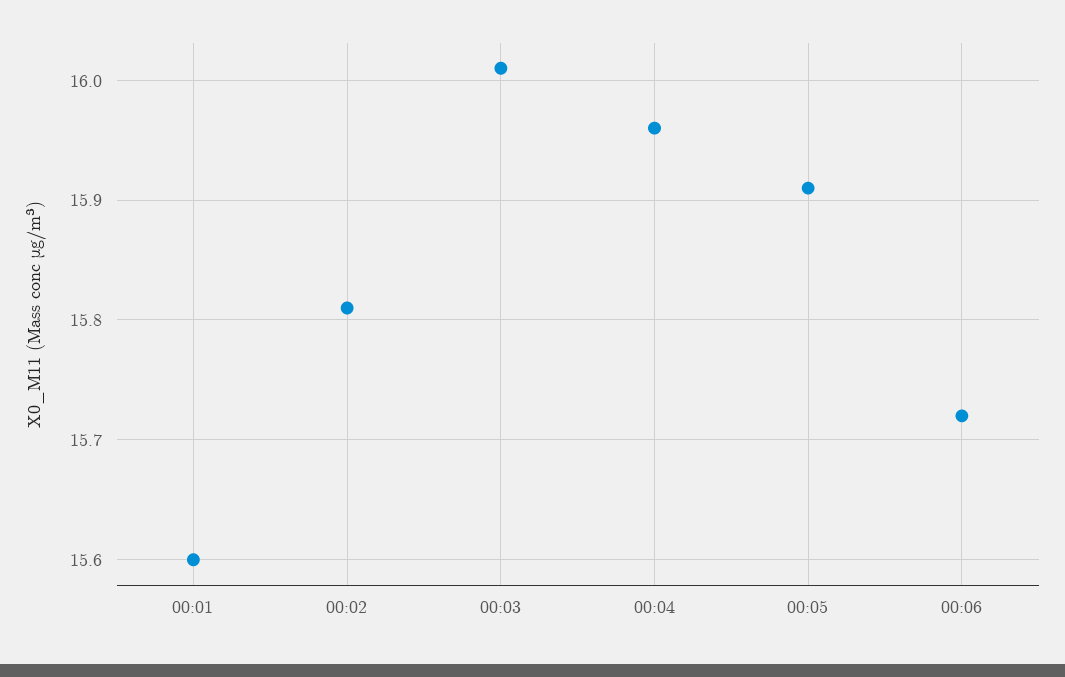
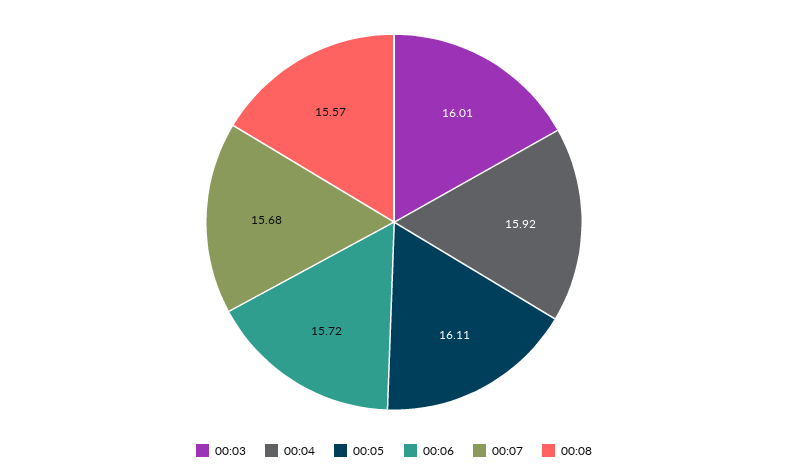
00:01: 15.6 -> none
00:02: 15.81 -> none
00:04: 15.96 -> 15.92
00:05: 15.91 -> 16.11
00:07: none -> 15.68
00:08: none -> 15.57

